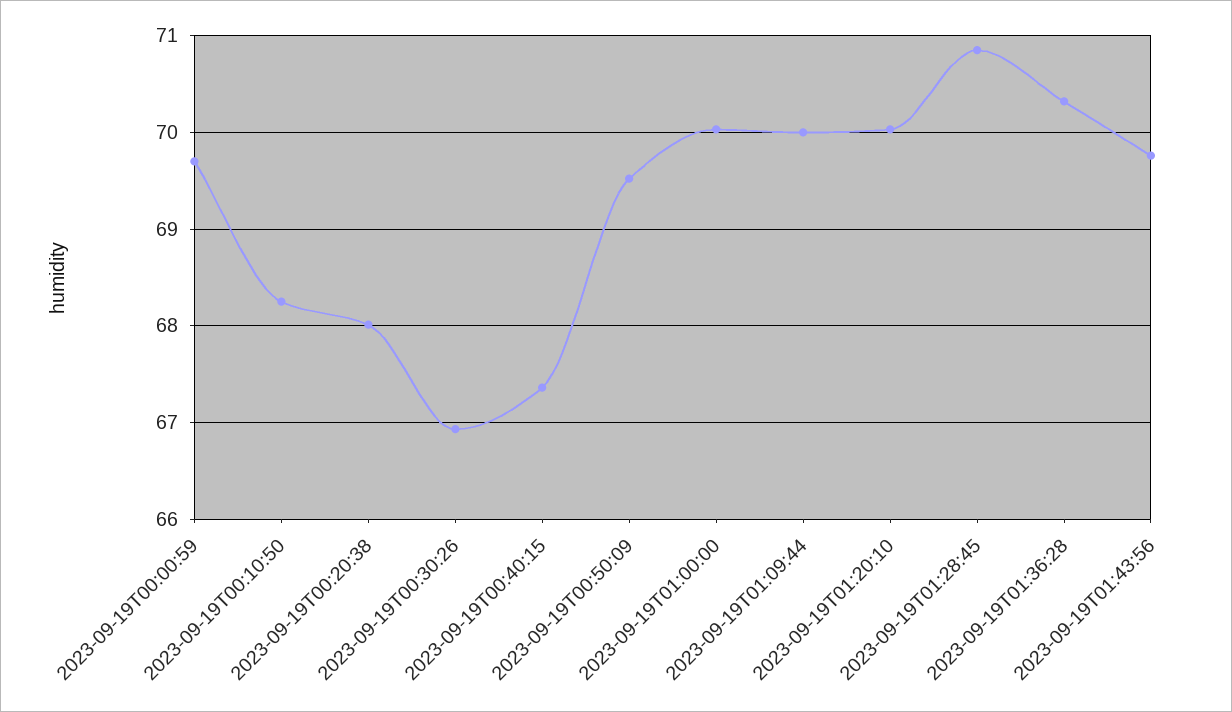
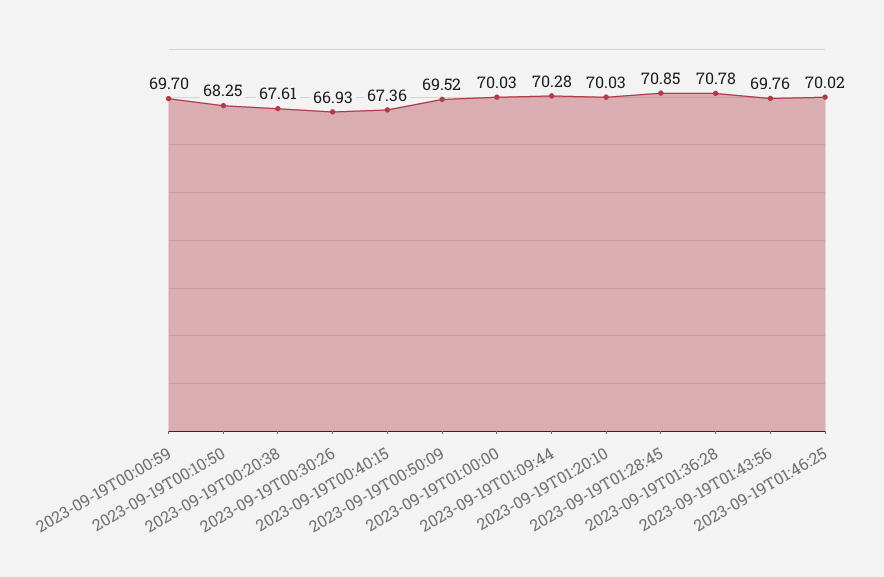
2023-09-19T00:20:38: 68 -> 67.61
2023-09-19T01:09:44: 70 -> 70.28
2023-09-19T01:36:28: 70.3 -> 70.78
2023-09-19T01:46:25: none -> 70.02

